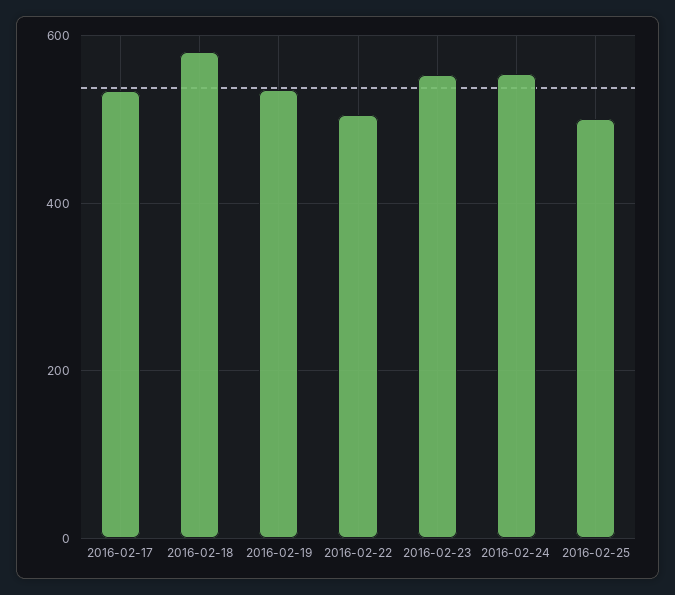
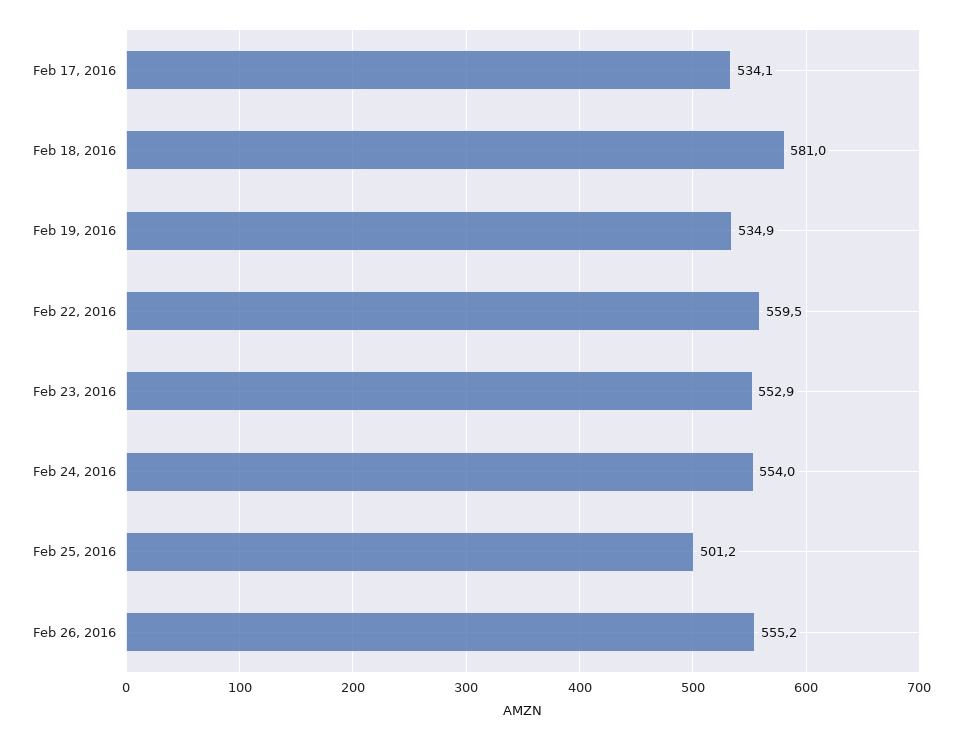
2016-02-22: 500 -> 559.5
Feb 26, 2016: none -> 555.2

